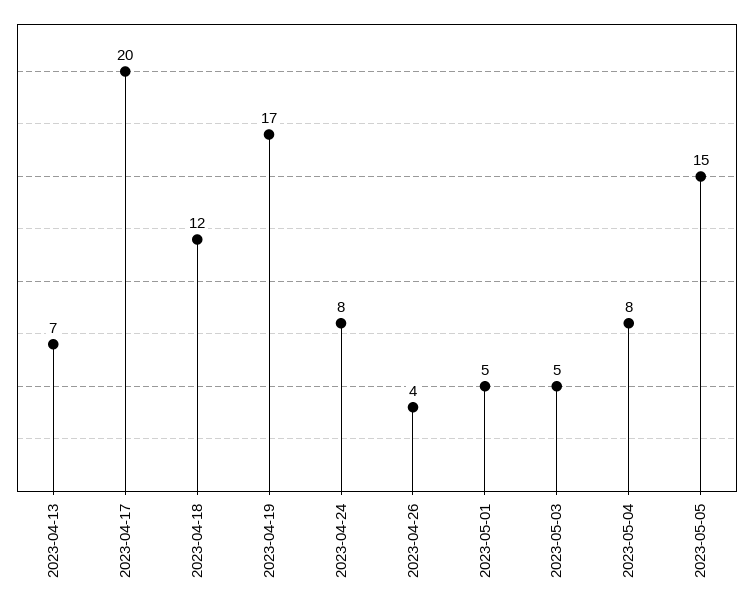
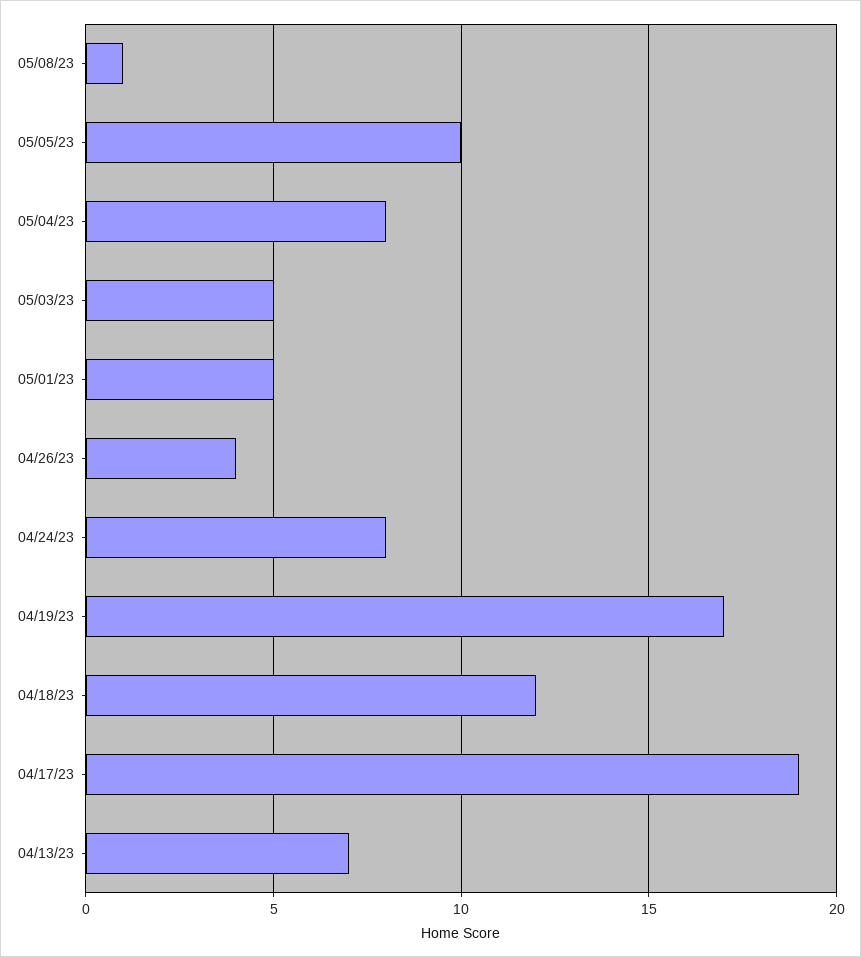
2023-04-17: 20 -> 19
2023-05-05: 15 -> 10
05/08/23: none -> 1

